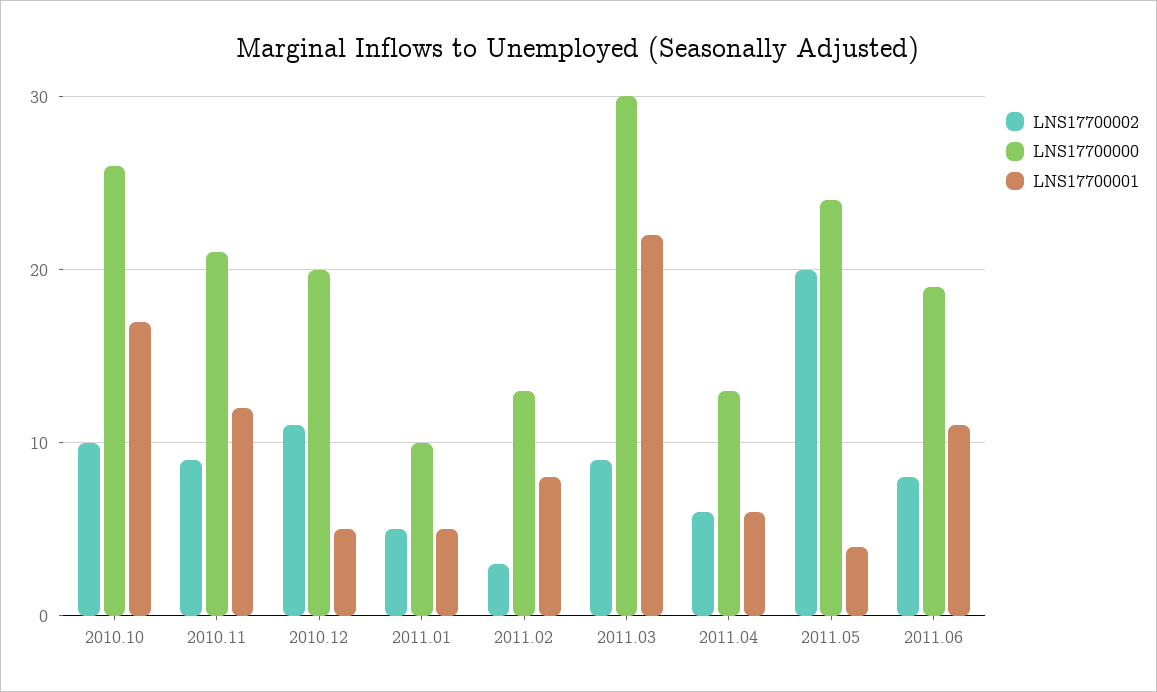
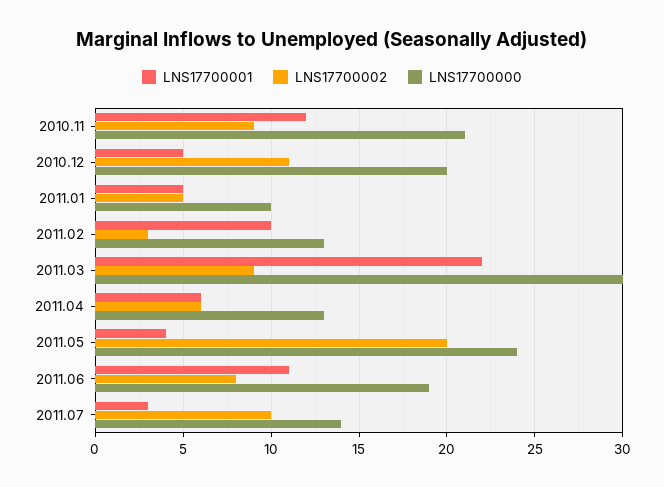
LNS17700002, 2010.10: 10 -> none
LNS17700000, 2010.10: 26 -> none
LNS17700001, 2010.10: 17 -> none
LNS17700001, 2011.02: 8 -> 10
LNS17700001, 2011.07: none -> 3
LNS17700002, 2011.07: none -> 10
LNS17700000, 2011.07: none -> 14

